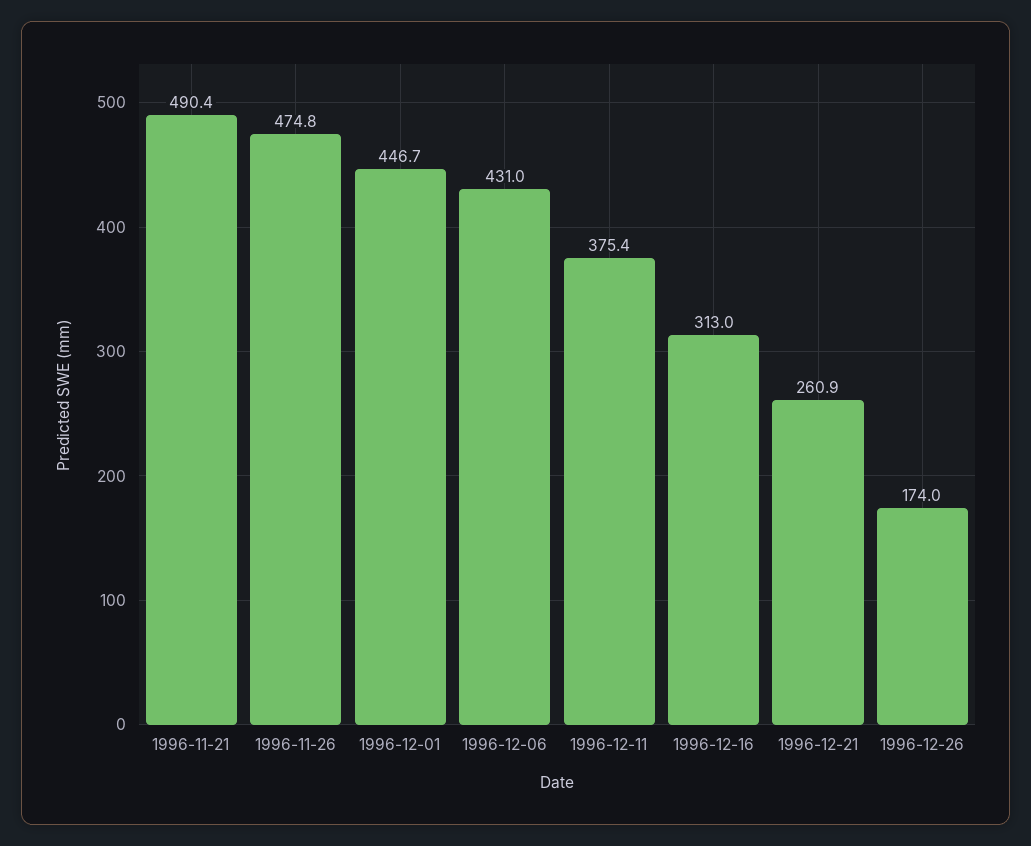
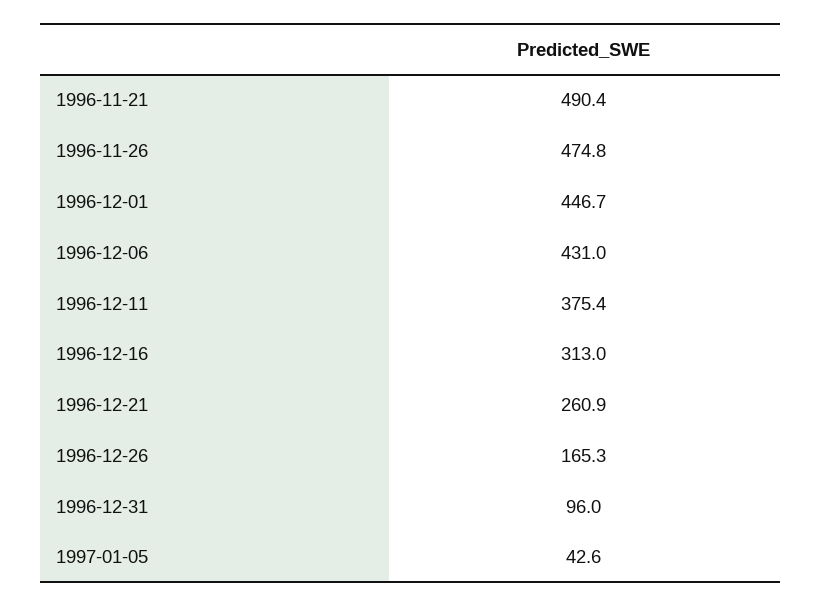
1996-12-26: 174 -> 165.3
1996-12-31: none -> 96
1997-01-05: none -> 42.6

